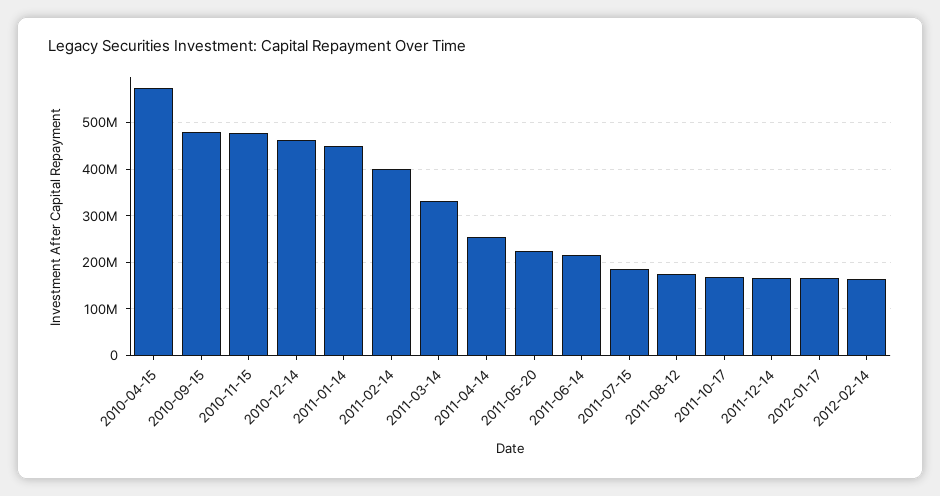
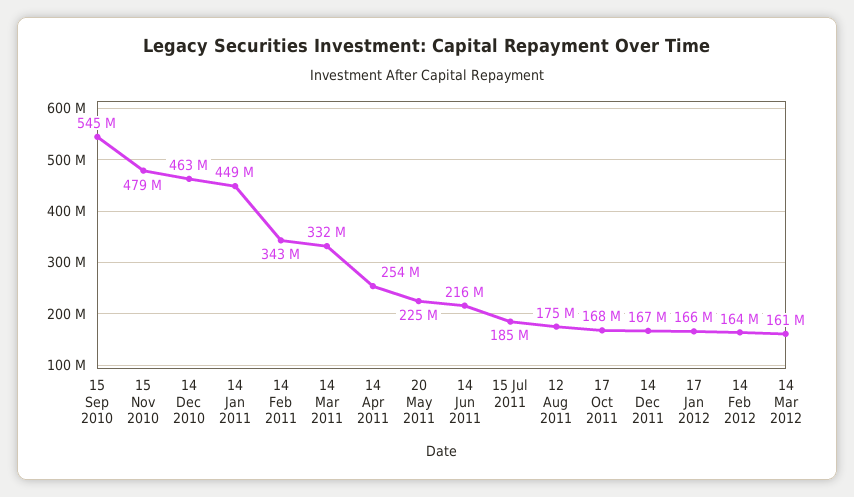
2010-04-15: 580000000 -> none
2010-09-15: 480000000 -> 545000000
2011-02-14: 400000000 -> 343000000
14 Mar 2012: none -> 161000000

